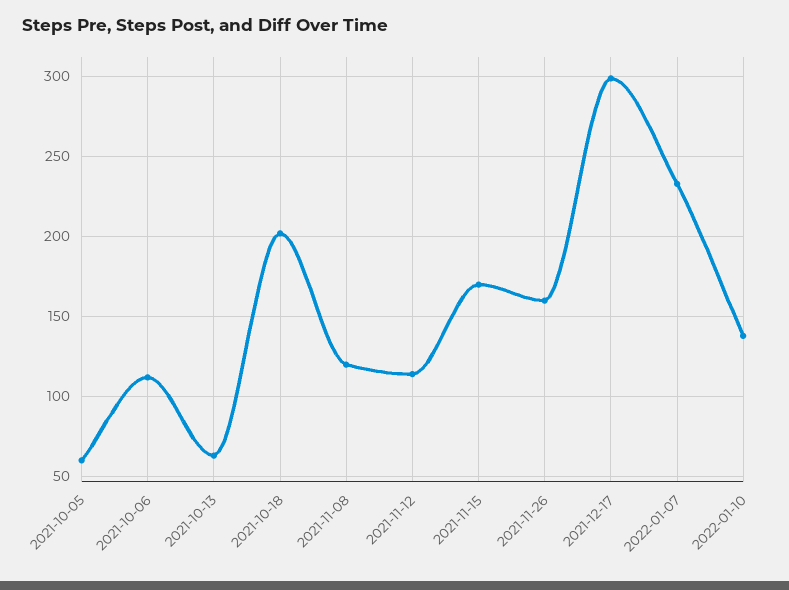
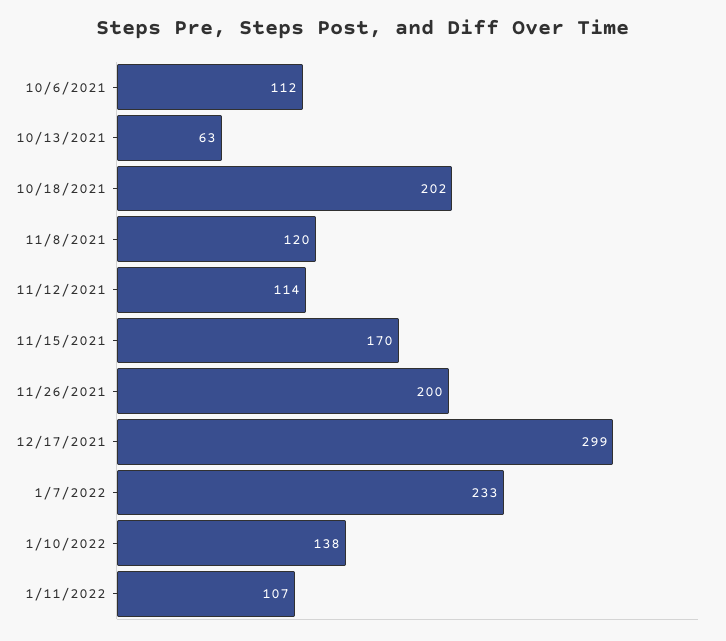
2021-10-05: 60 -> none
2021-11-26: 160 -> 200
1/11/2022: none -> 107

